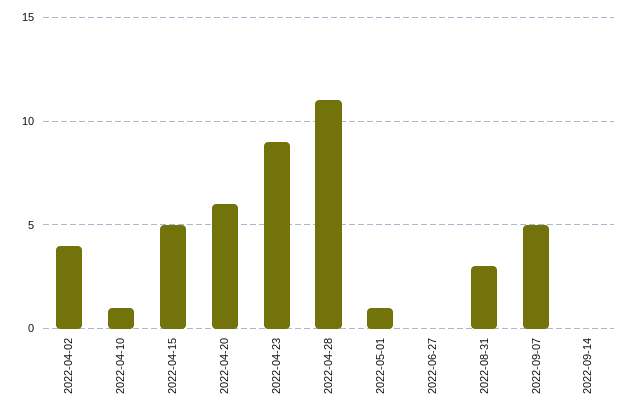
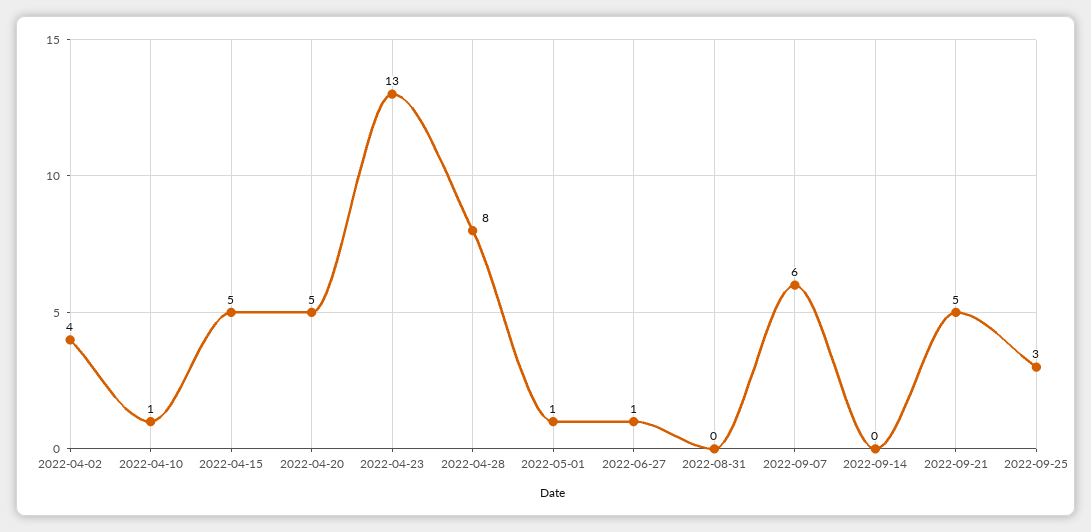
2022-04-20: 6 -> 5
2022-04-23: 9 -> 13
2022-04-28: 11 -> 8
2022-06-27: 0 -> 1
2022-08-31: 3 -> 0
2022-09-07: 5 -> 6
2022-09-21: none -> 5
2022-09-25: none -> 3

